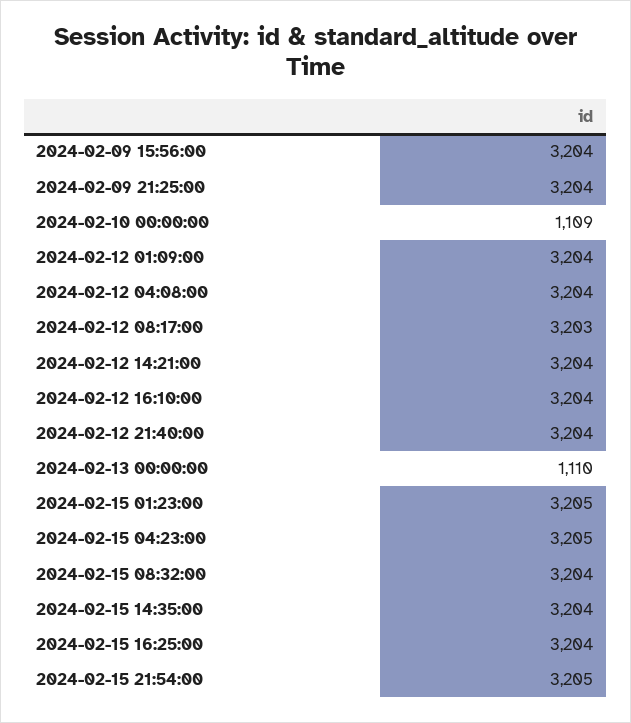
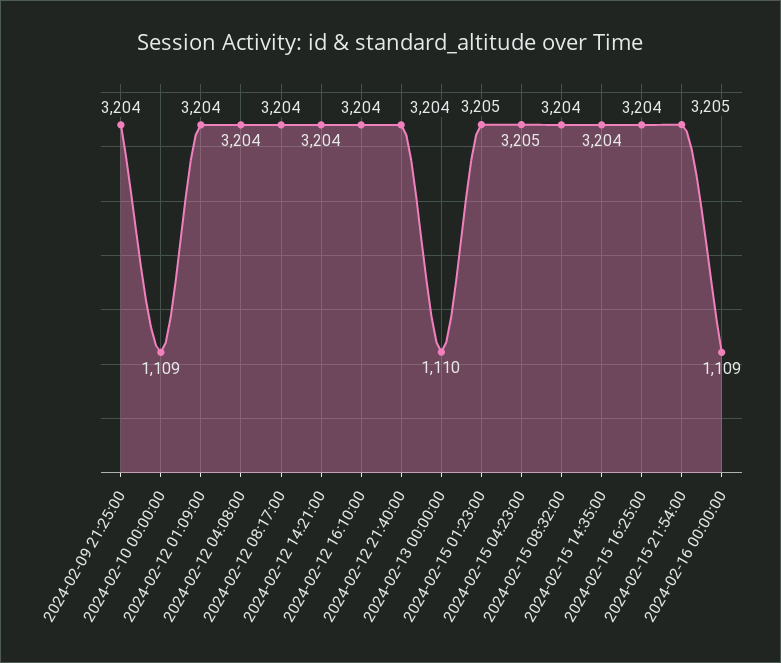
2024-02-09 15:56:00: 3204 -> none
2024-02-12 08:17:00: 3203 -> 3204
2024-02-16 00:00:00: none -> 1109

